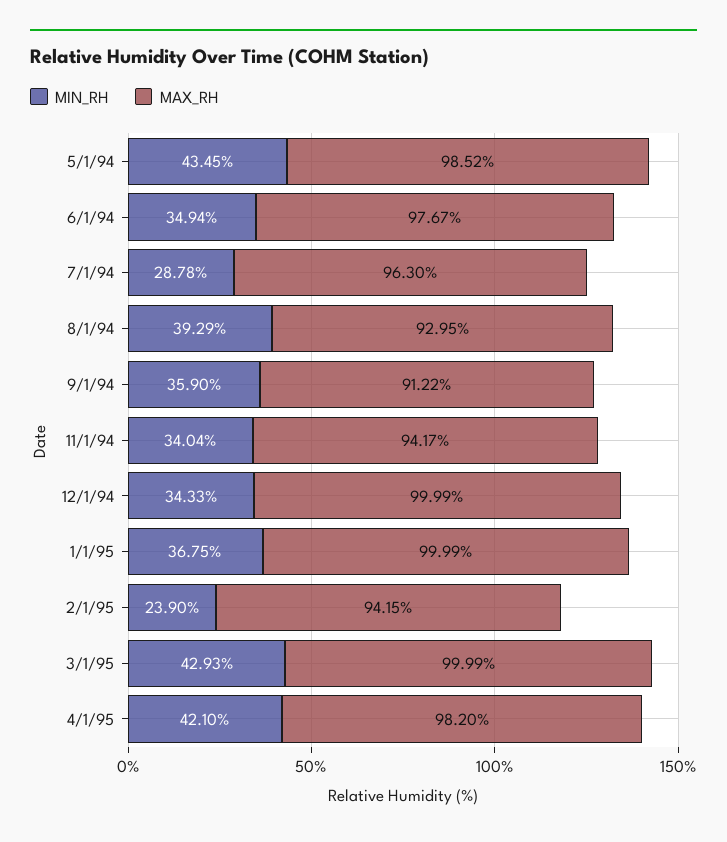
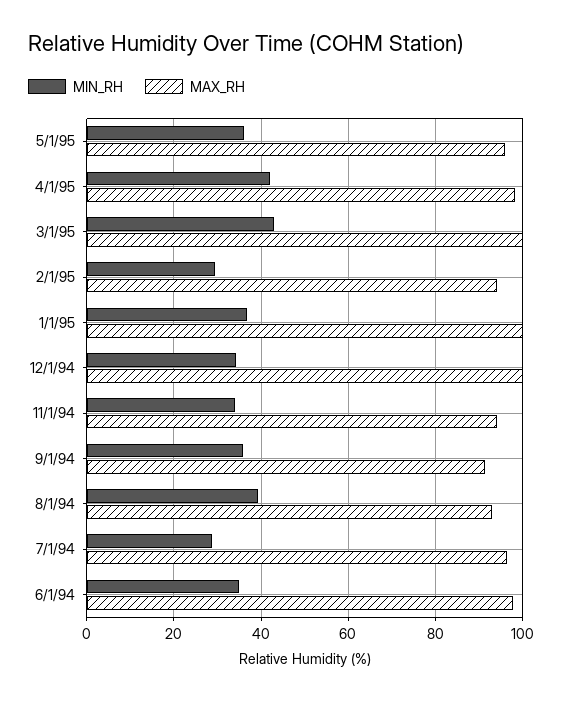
MIN_RH, 5/1/94: 43.45 -> none
MAX_RH, 5/1/94: 98.52 -> none
MIN_RH, 2/1/95: 23.9 -> 30
MIN_RH, 5/1/95: none -> 36
MAX_RH, 5/1/95: none -> 96

